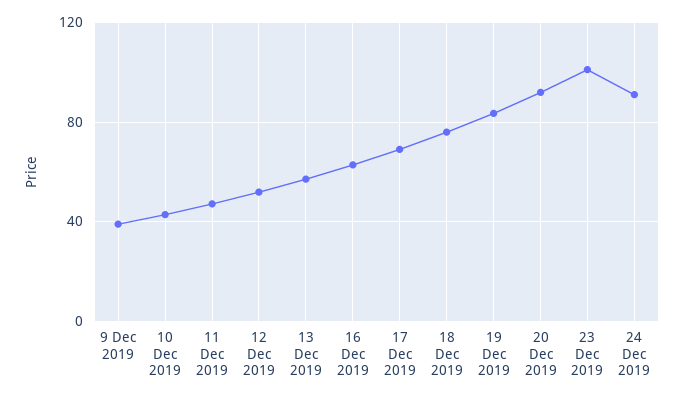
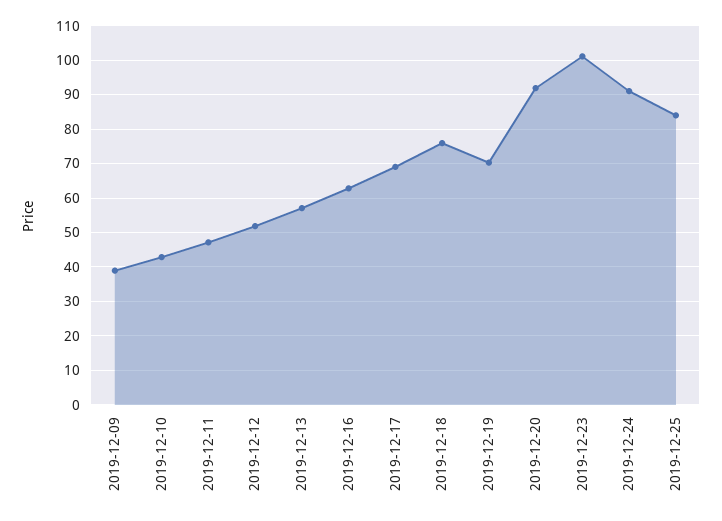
19 Dec 2019: 85 -> 70
2019-12-25: none -> 84

